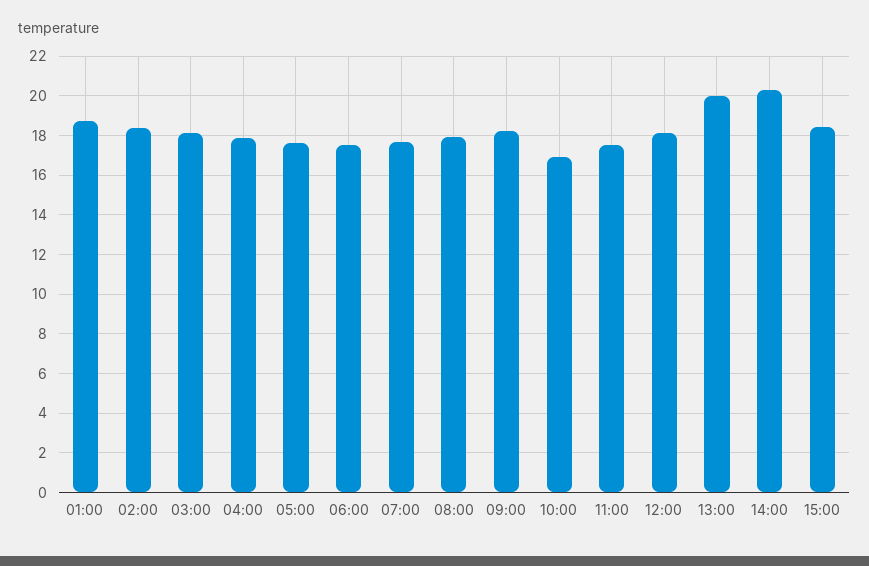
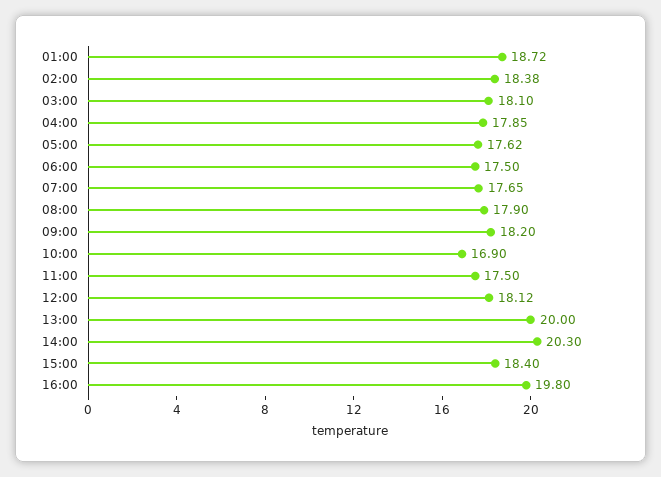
16:00: none -> 19.8

